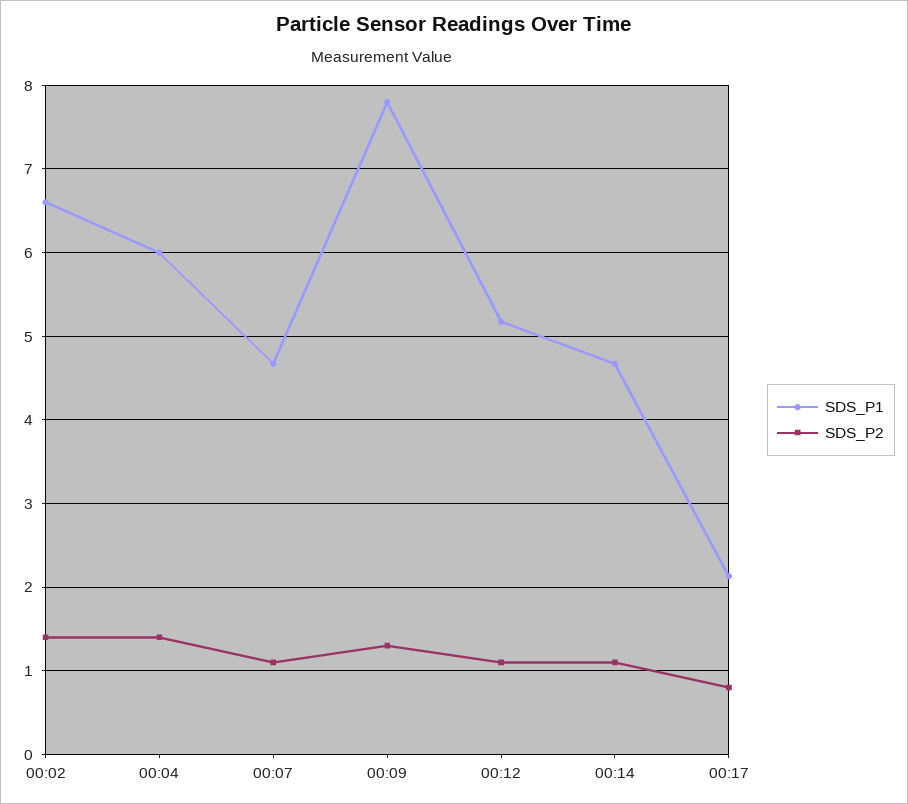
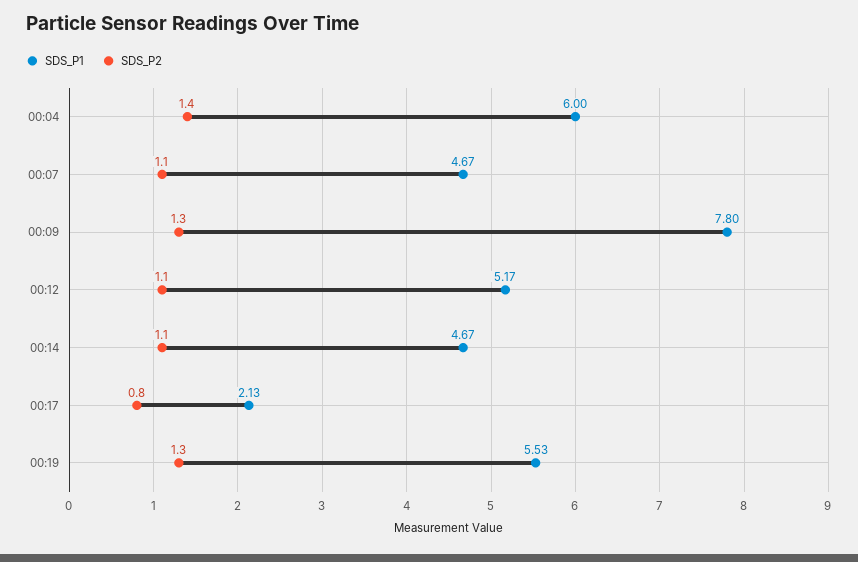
SDS_P1, 00:02: 6.6 -> none
SDS_P2, 00:02: 1.4 -> none
SDS_P1, 00:19: none -> 5.53
SDS_P2, 00:19: none -> 1.3

